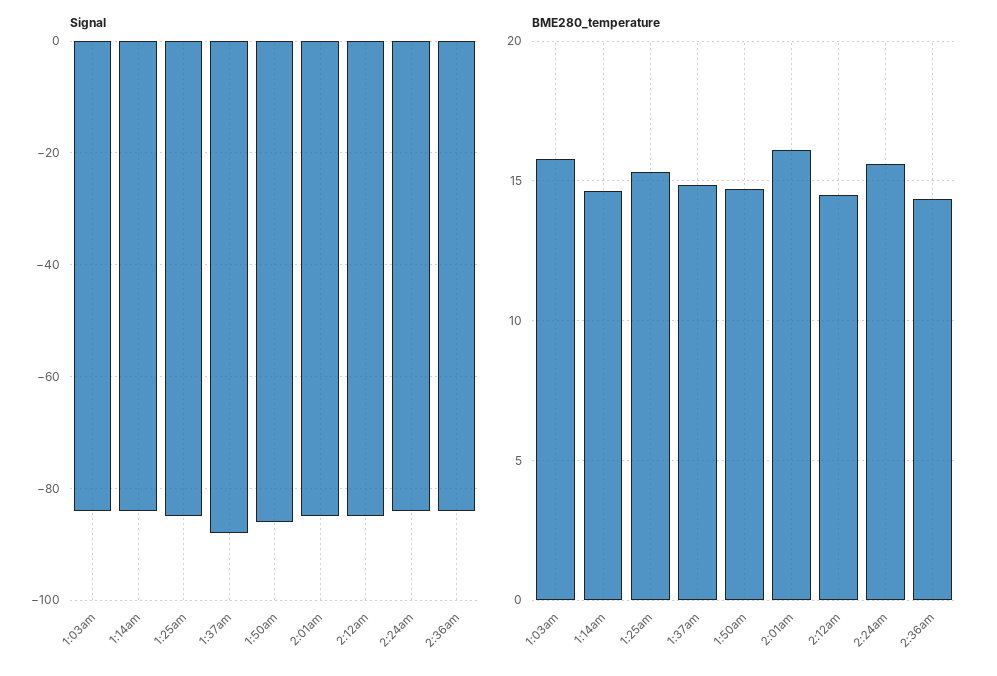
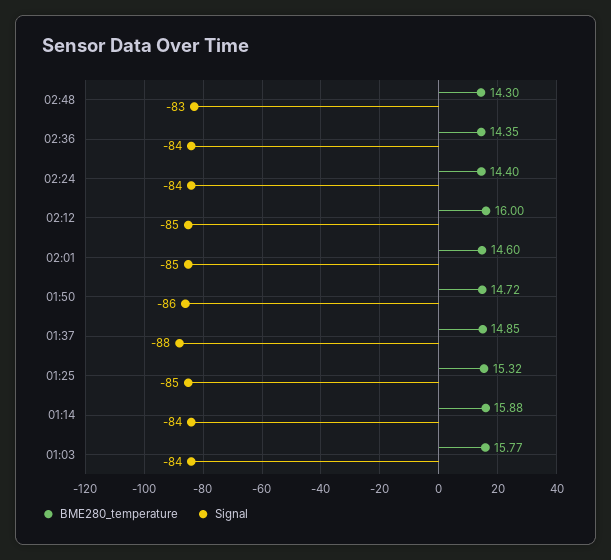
BME280_temperature, 1:14am: 14.5 -> 15.88
BME280_temperature, 2:01am: 16 -> 14.6
BME280_temperature, 2:12am: 14.5 -> 16
BME280_temperature, 2:24am: 15.5 -> 14.4
BME280_temperature, 02:48: none -> 14.3
Signal, 02:48: none -> -83

